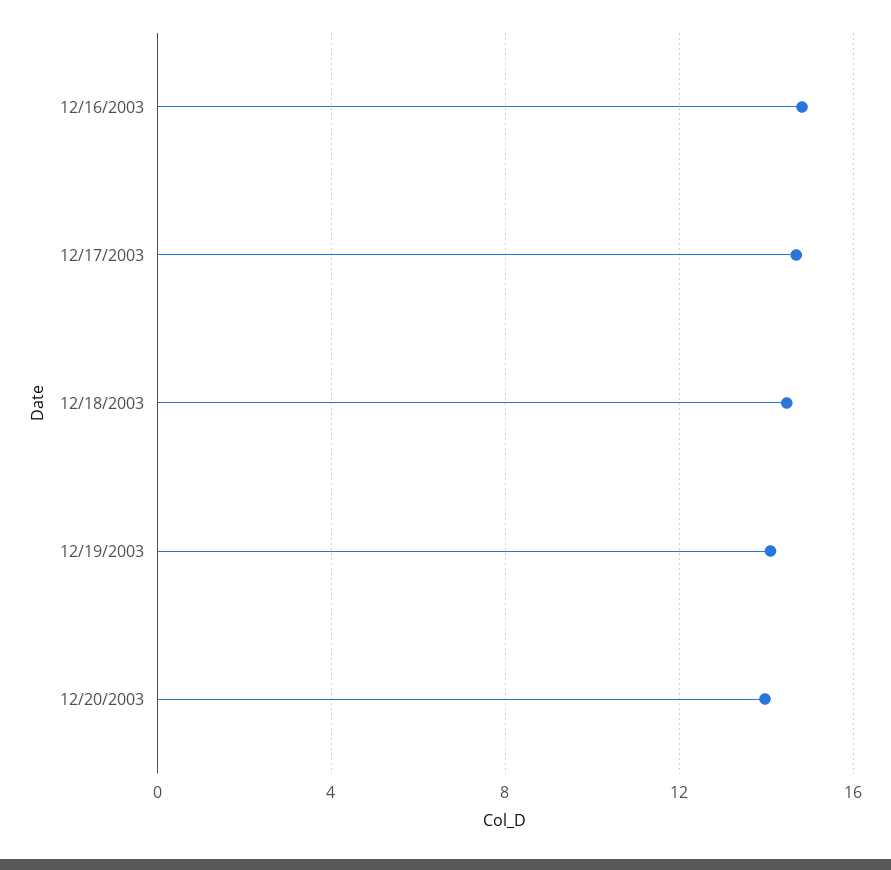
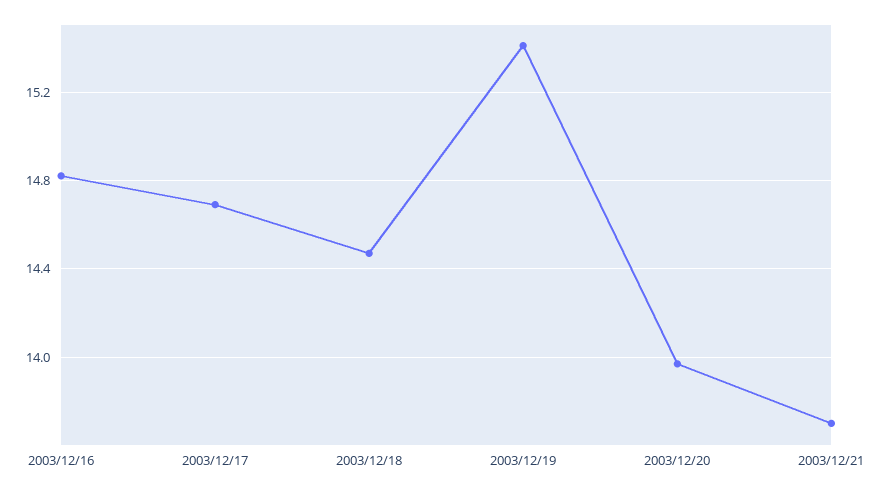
12/19/2003: 14 -> 15.4
2003/12/21: none -> 13.7

